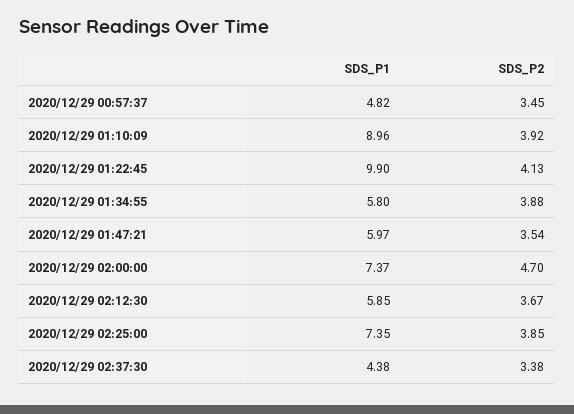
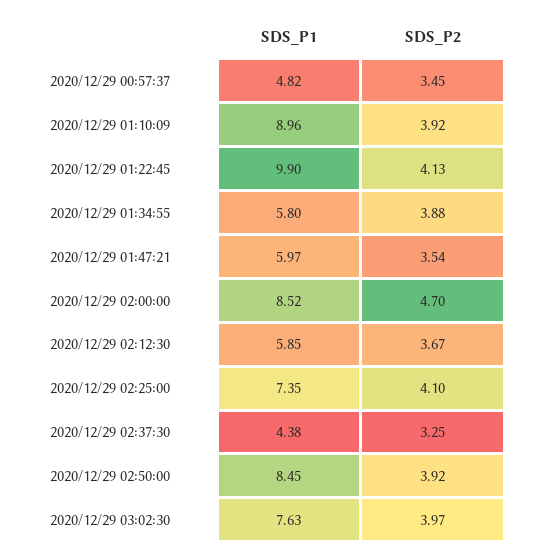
SDS_P1, 2020/12/29 02:00:00: 7.37 -> 8.52
SDS_P2, 2020/12/29 02:25:00: 3.85 -> 4.1
SDS_P2, 2020/12/29 02:37:30: 3.38 -> 3.25
SDS_P1, 2020/12/29 02:50:00: none -> 8.45
SDS_P2, 2020/12/29 02:50:00: none -> 3.92
SDS_P1, 2020/12/29 03:02:30: none -> 7.63
SDS_P2, 2020/12/29 03:02:30: none -> 3.97

